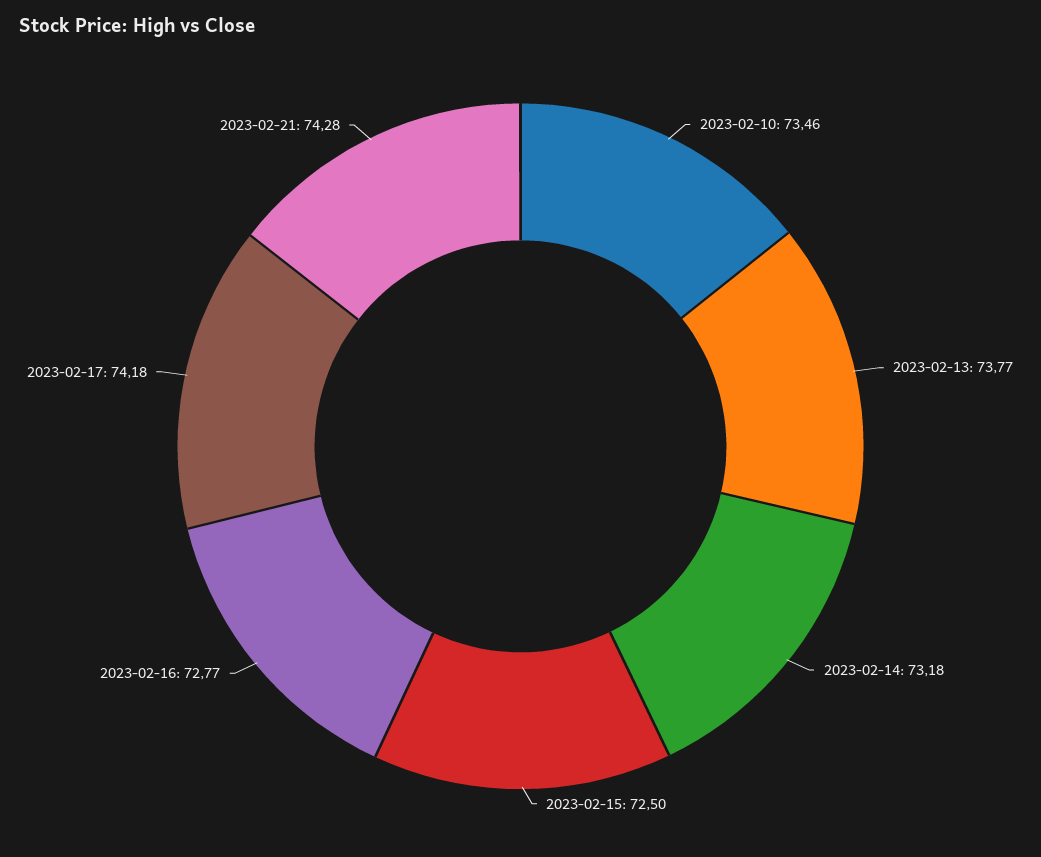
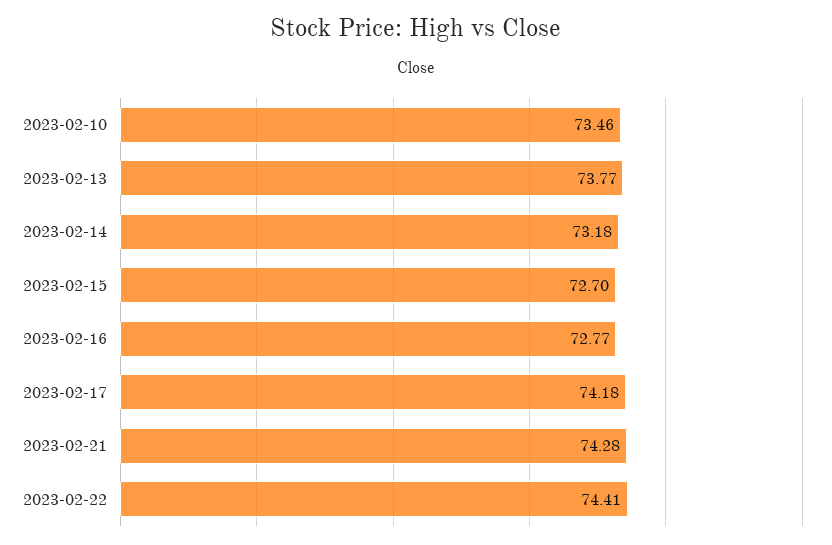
2023-02-15: 72.5 -> 72.7
2023-02-22: none -> 74.41

